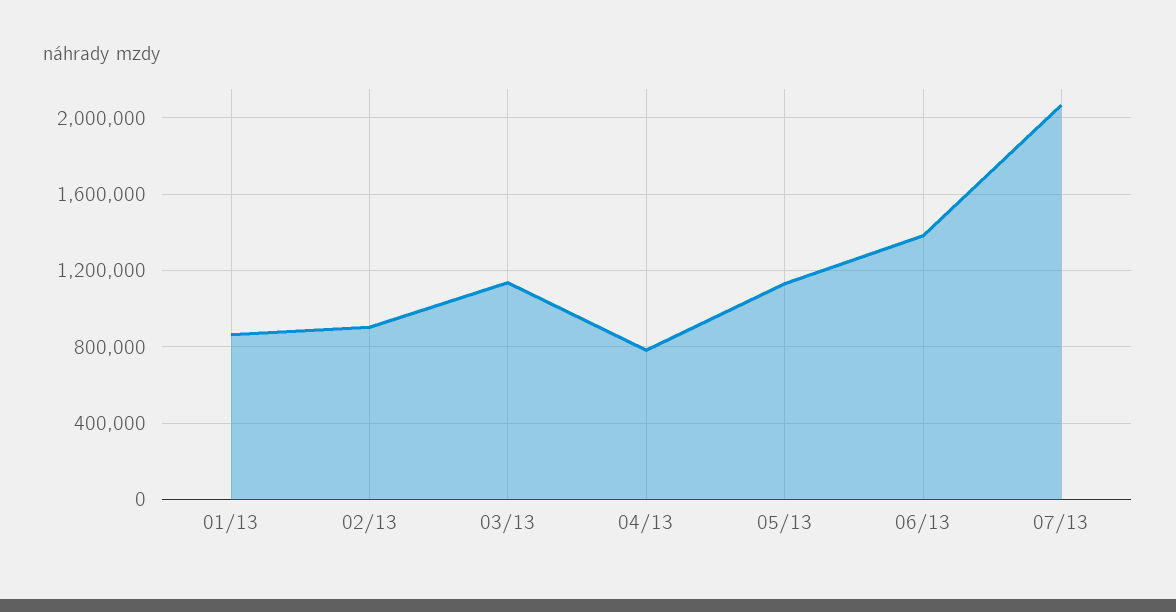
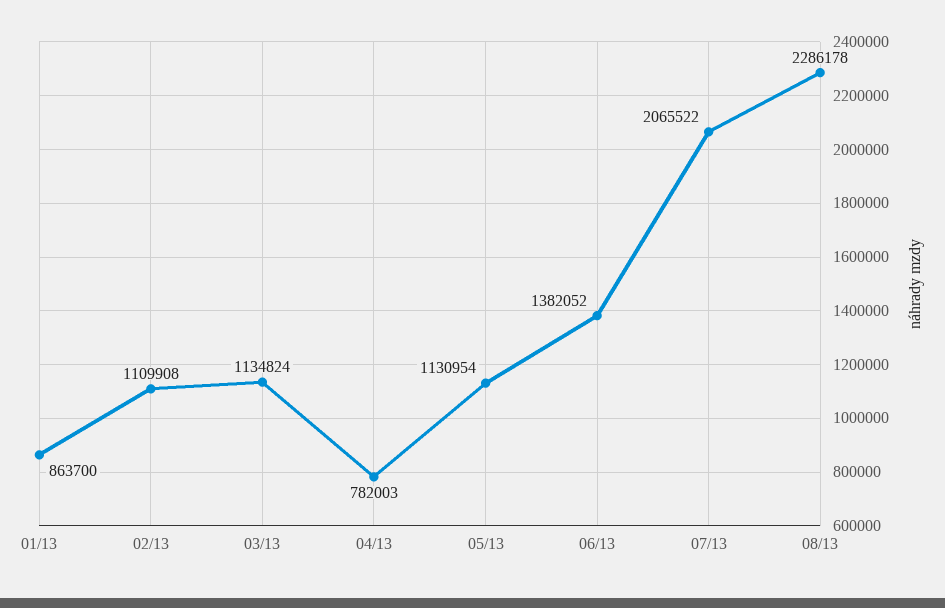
02/13: 900000 -> 1109908
08/13: none -> 2286178

